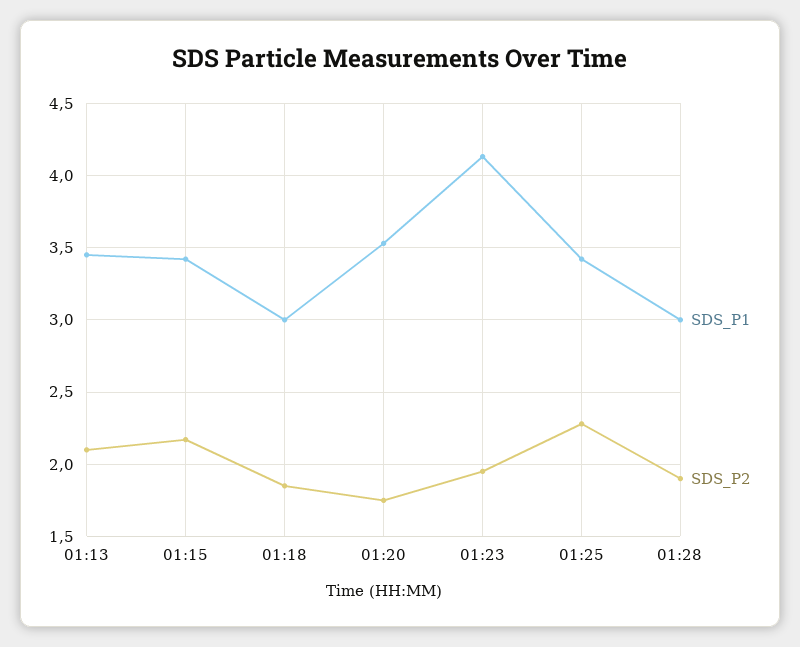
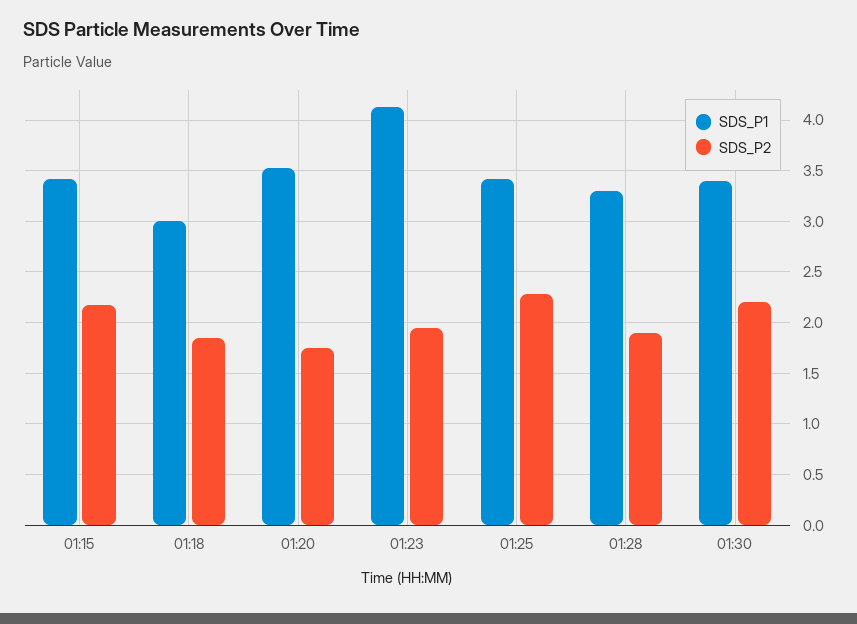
SDS_P1, 01:13: 3.45 -> none
SDS_P2, 01:13: 2.1 -> none
SDS_P1, 01:28: 3 -> 3.3
SDS_P1, 01:30: none -> 3.4
SDS_P2, 01:30: none -> 2.2

